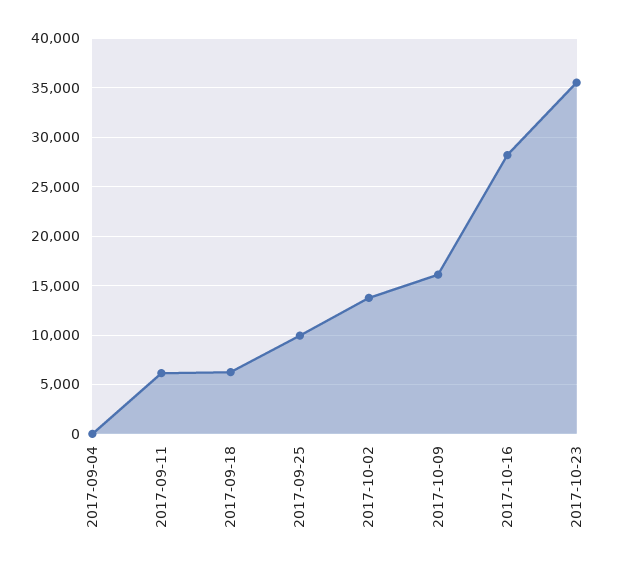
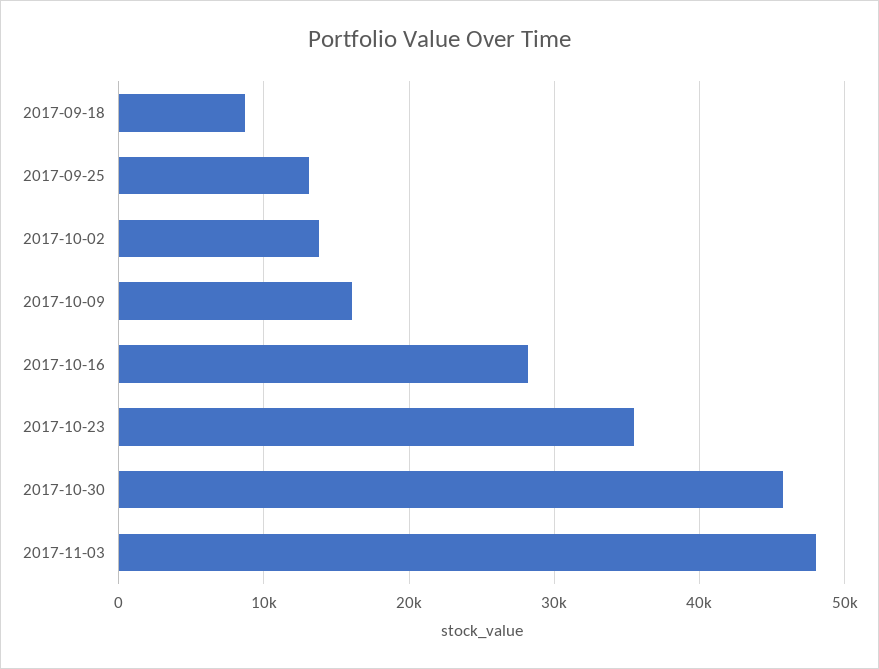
2017-09-04: 0 -> none
2017-09-11: 6000 -> none
2017-09-18: 6000 -> 9000
2017-09-25: 10000 -> 13000
2017-10-30: none -> 46000
2017-11-03: none -> 48000

